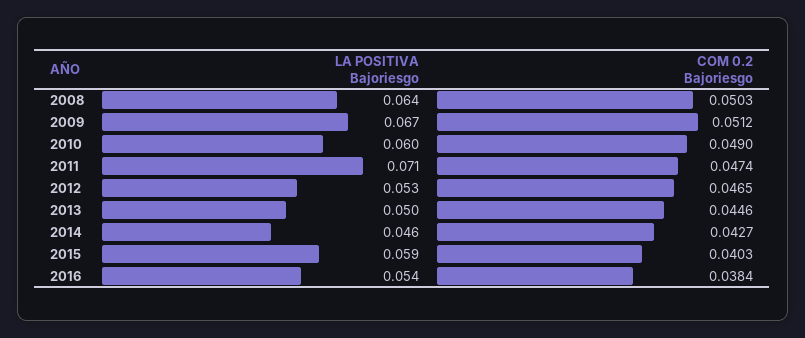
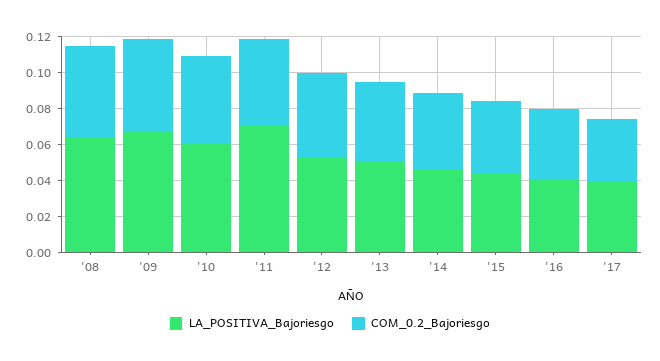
LA POSITIVA Bajoriesgo, 2015: 0.059 -> 0.045
LA POSITIVA Bajoriesgo, 2016: 0.054 -> 0.04
LA POSITIVA Bajoriesgo, '17: none -> 0.04
COM 0.2 Bajoriesgo, '17: none -> 0.035

